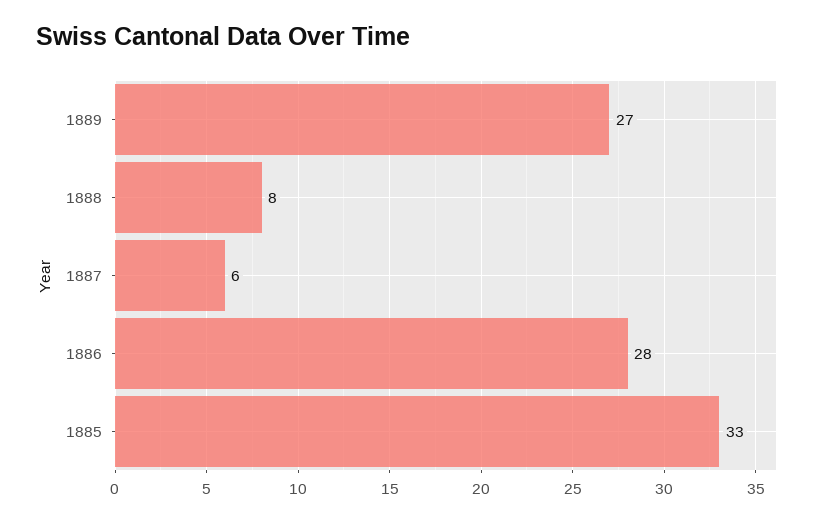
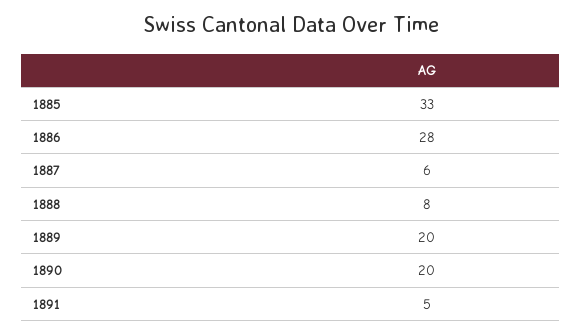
1889: 27 -> 20
1890: none -> 20
1891: none -> 5

